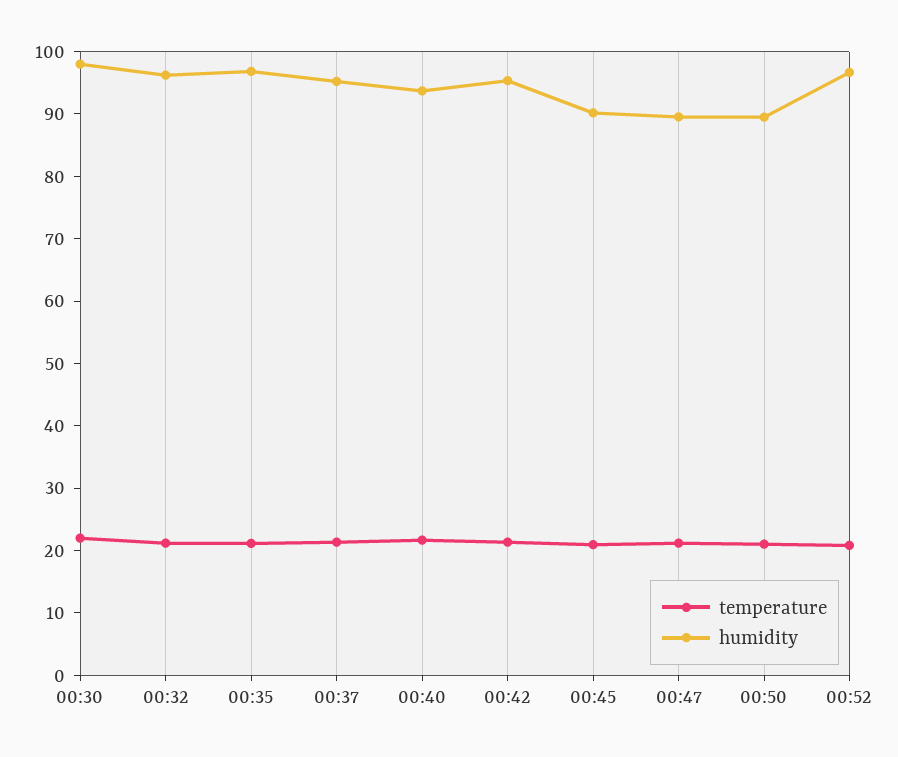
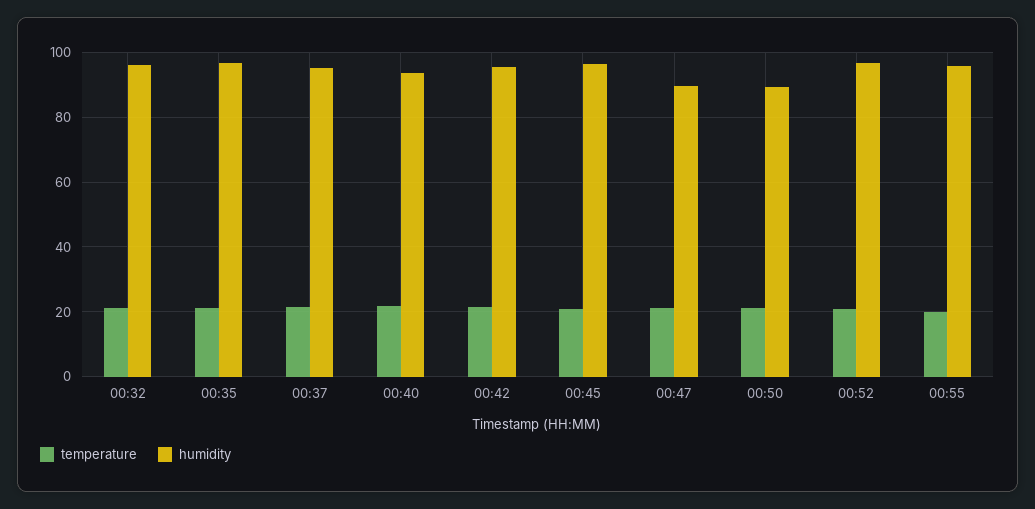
temperature, 00:30: 22 -> none
humidity, 00:30: 98 -> none
humidity, 00:45: 90 -> 96
temperature, 00:55: none -> 20
humidity, 00:55: none -> 96

